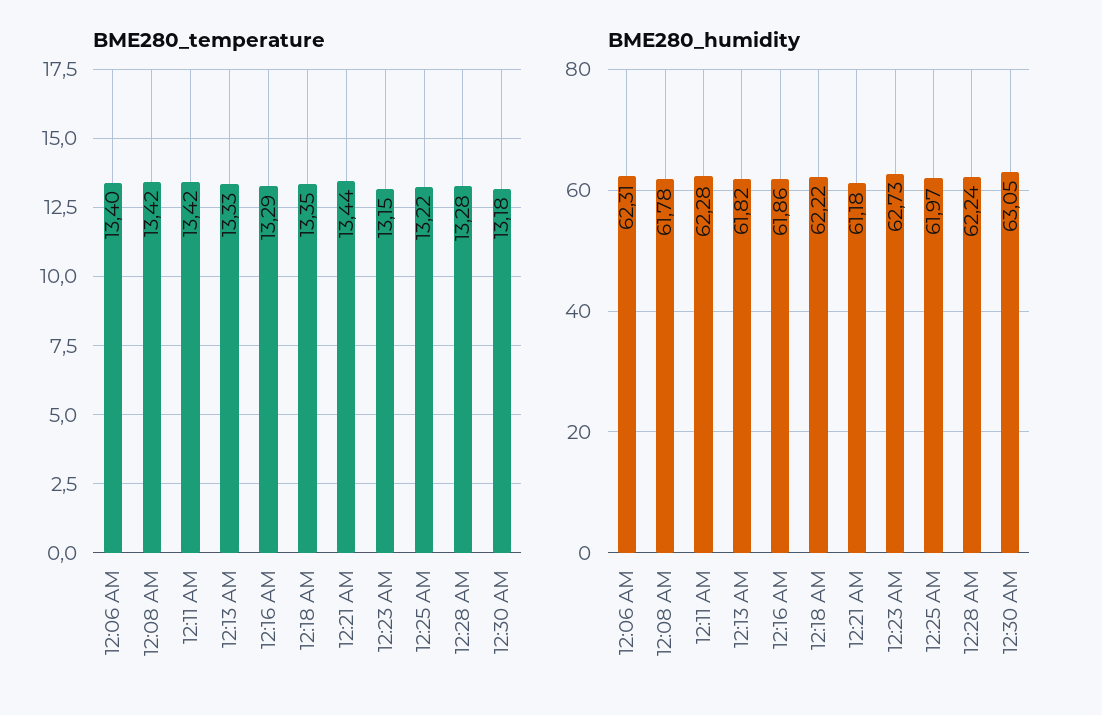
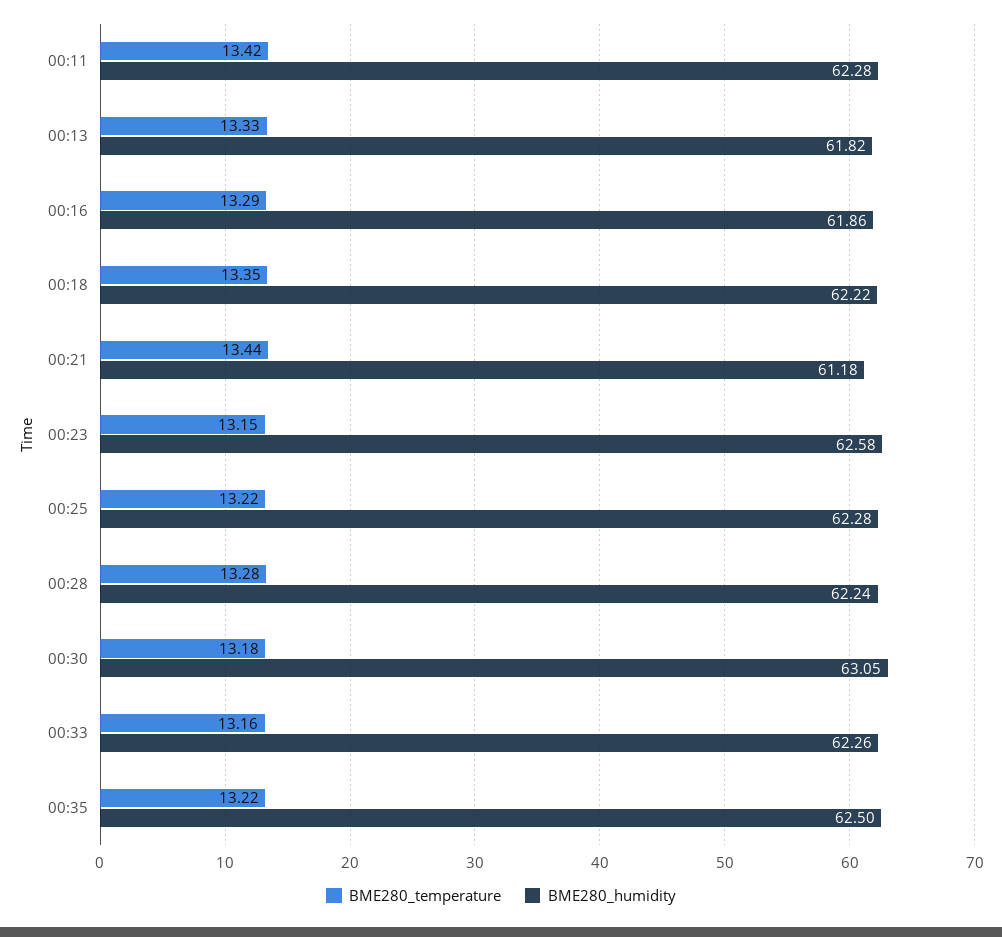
BME280_temperature, 12:06 AM: 13.4 -> none
BME280_temperature, 12:08 AM: 13.42 -> none
BME280_humidity, 12:06 AM: 62.31 -> none
BME280_humidity, 12:08 AM: 61.78 -> none
BME280_humidity, 12:23 AM: 62.73 -> 62.58
BME280_humidity, 12:25 AM: 61.97 -> 62.28
BME280_temperature, 00:33: none -> 13.16
BME280_humidity, 00:33: none -> 62.26
BME280_temperature, 00:35: none -> 13.22
BME280_humidity, 00:35: none -> 62.5

